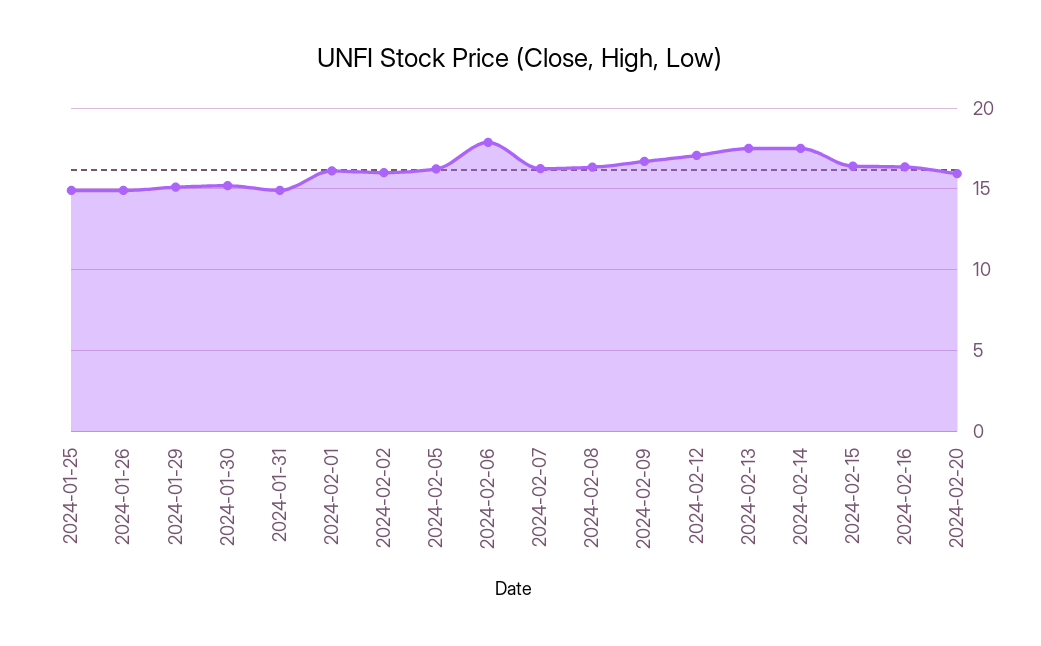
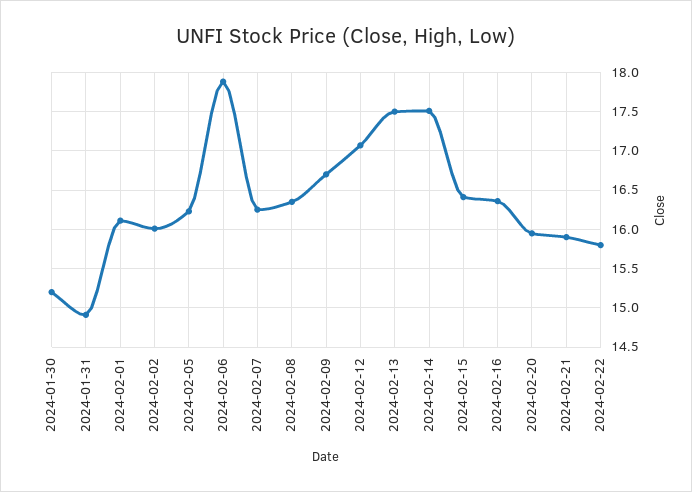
2024-01-25: 15 -> none
2024-01-26: 15 -> none
2024-01-29: 15 -> none
2024-02-21: none -> 15.9
2024-02-22: none -> 15.8

